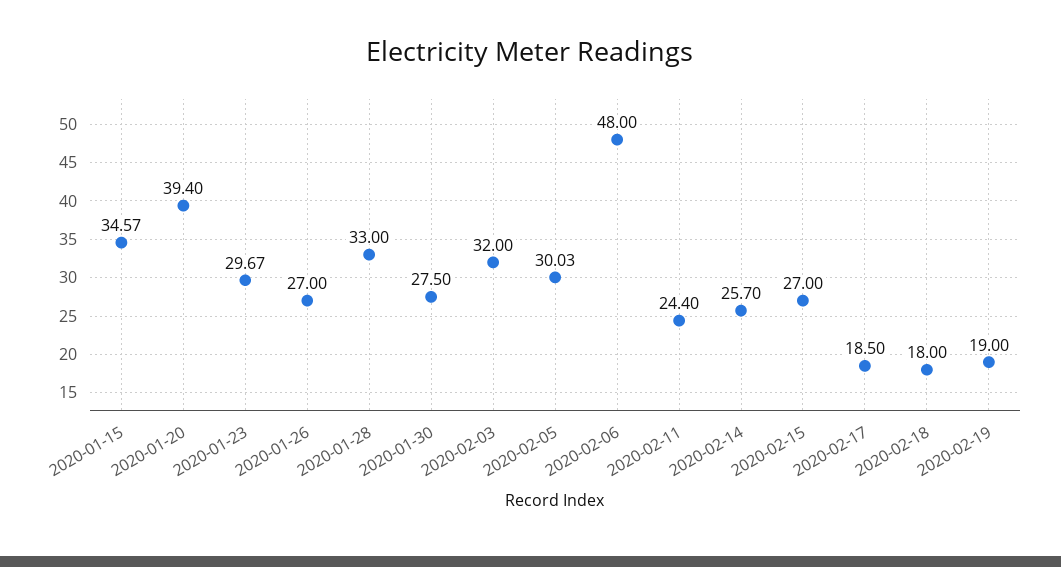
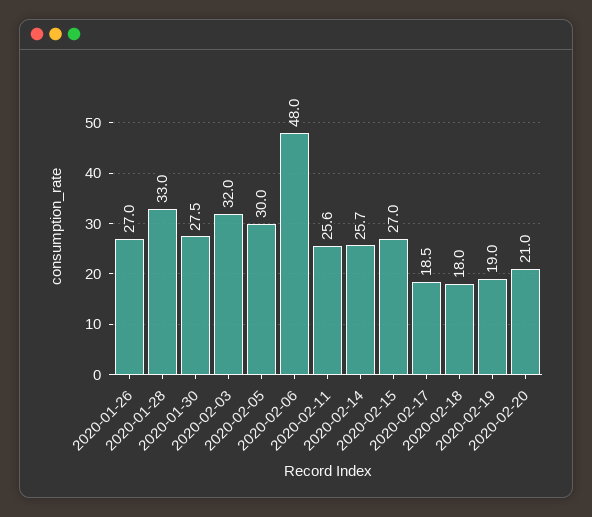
2020-01-15: 34.57 -> none
2020-01-20: 39.4 -> none
2020-01-23: 29.67 -> none
2020-02-11: 24.4 -> 25.6
2020-02-20: none -> 21

